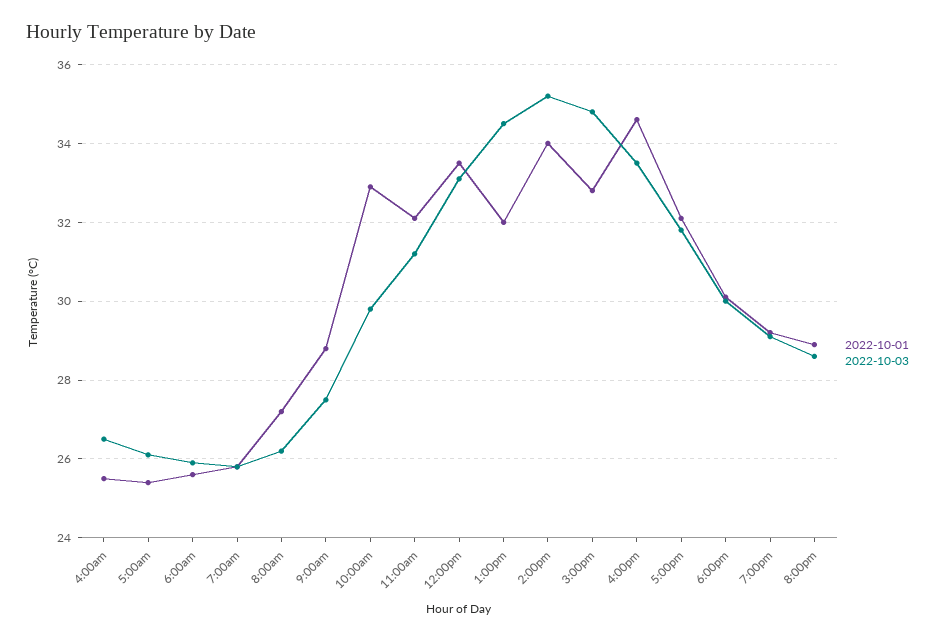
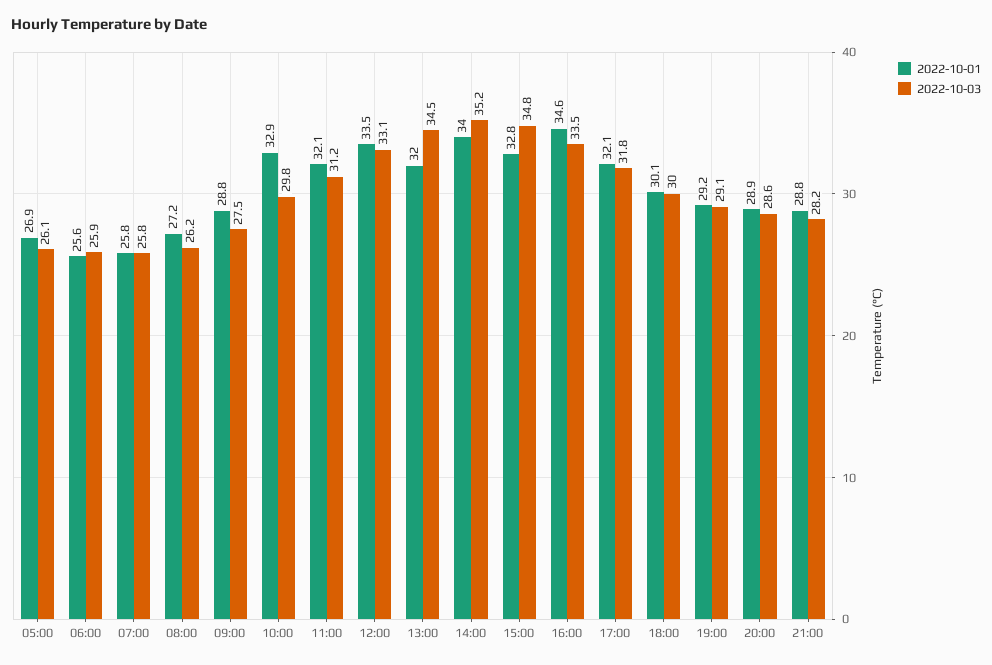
2022-10-01, 4:00am: 25.5 -> none
2022-10-03, 4:00am: 26.5 -> none
2022-10-01, 5:00am: 25.5 -> 26.9
2022-10-01, 21:00: none -> 28.8
2022-10-03, 21:00: none -> 28.2

